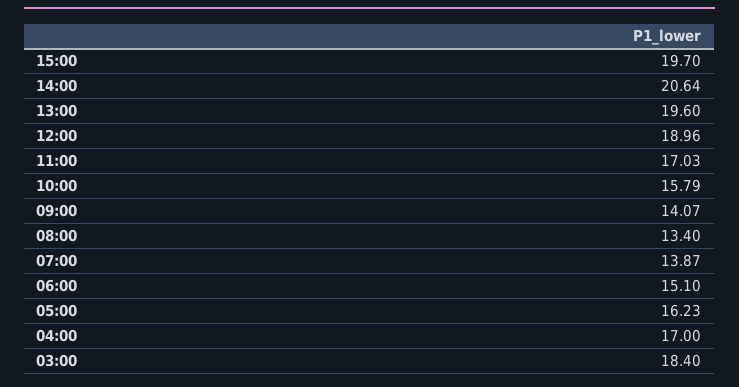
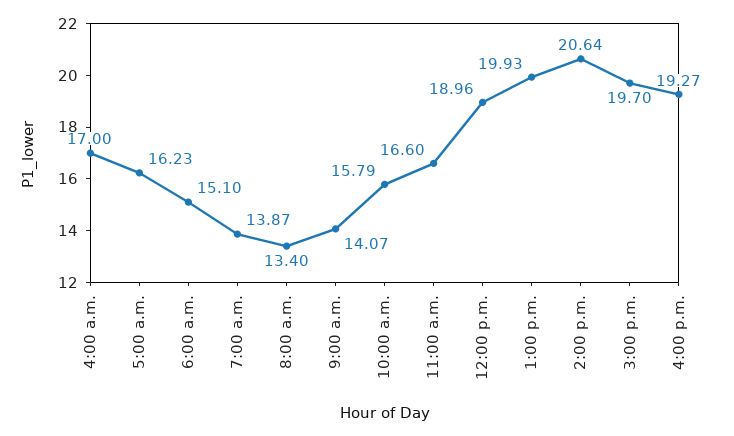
13:00: 19.6 -> 19.93
11:00: 17.03 -> 16.6
03:00: 18.4 -> none
4:00 p.m.: none -> 19.27

